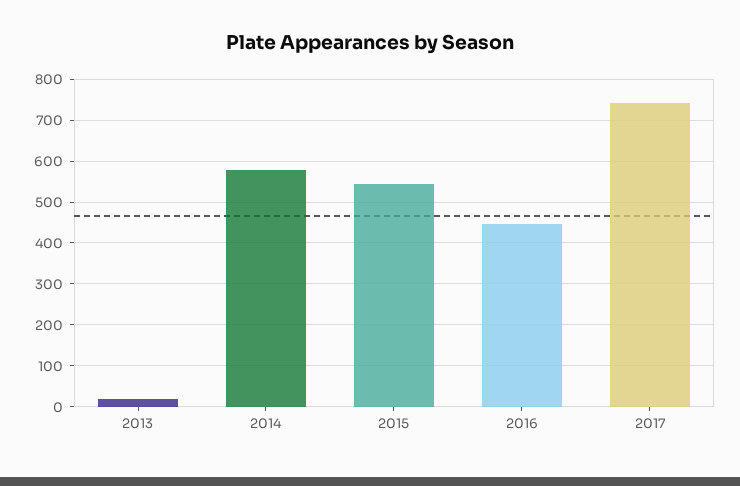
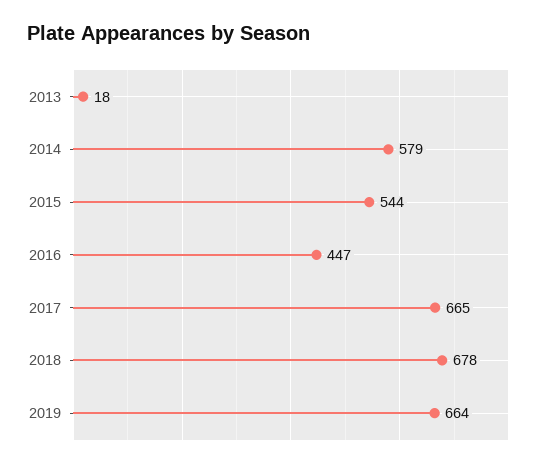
2017: 740 -> 665
2018: none -> 678
2019: none -> 664

